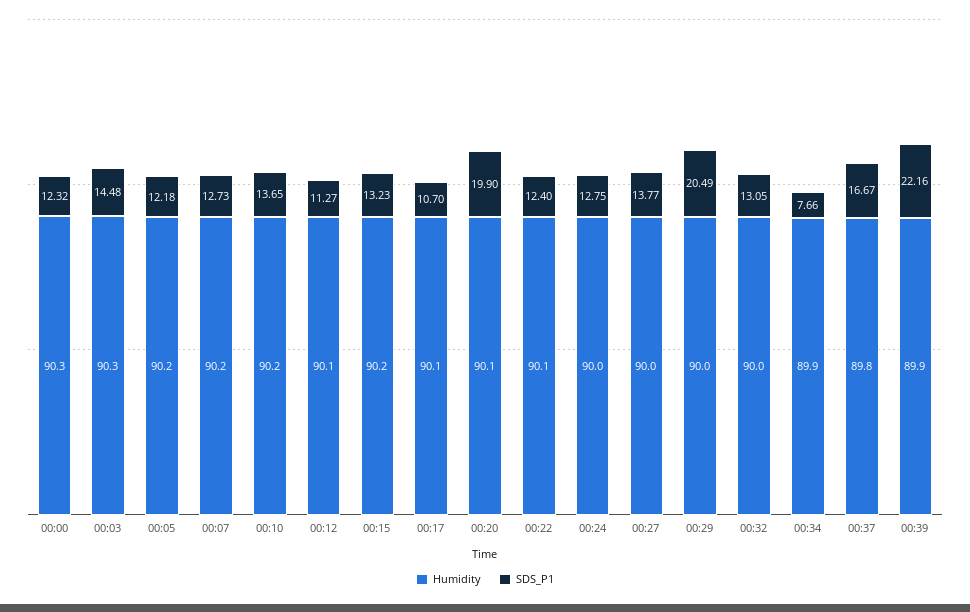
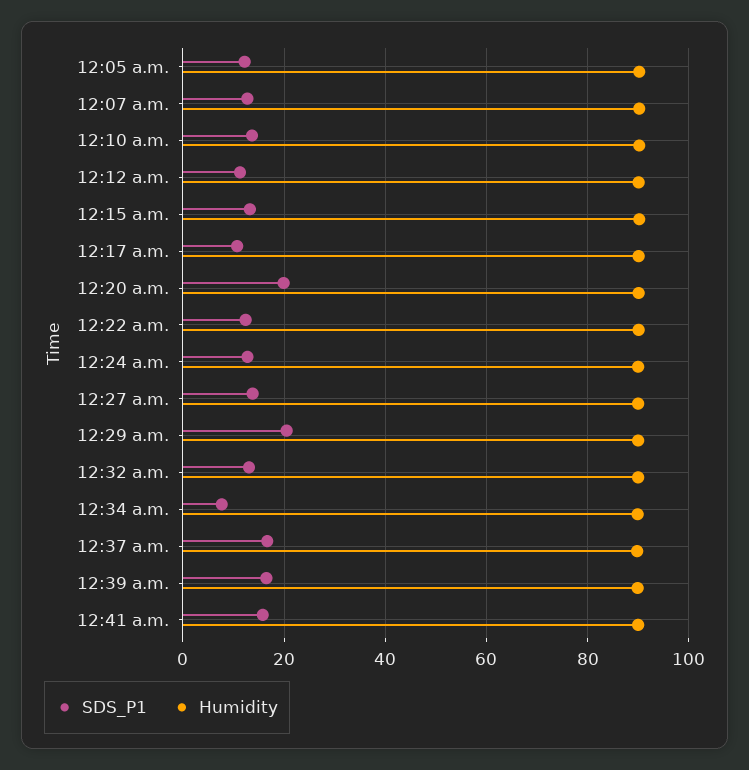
Humidity, 00:00: 90.3 -> none
SDS_P1, 00:00: 12.32 -> none
Humidity, 00:03: 90.3 -> none
SDS_P1, 00:03: 14.48 -> none
SDS_P1, 00:39: 22.16 -> 16
SDS_P1, 12:41 a.m.: none -> 16
Humidity, 12:41 a.m.: none -> 90

